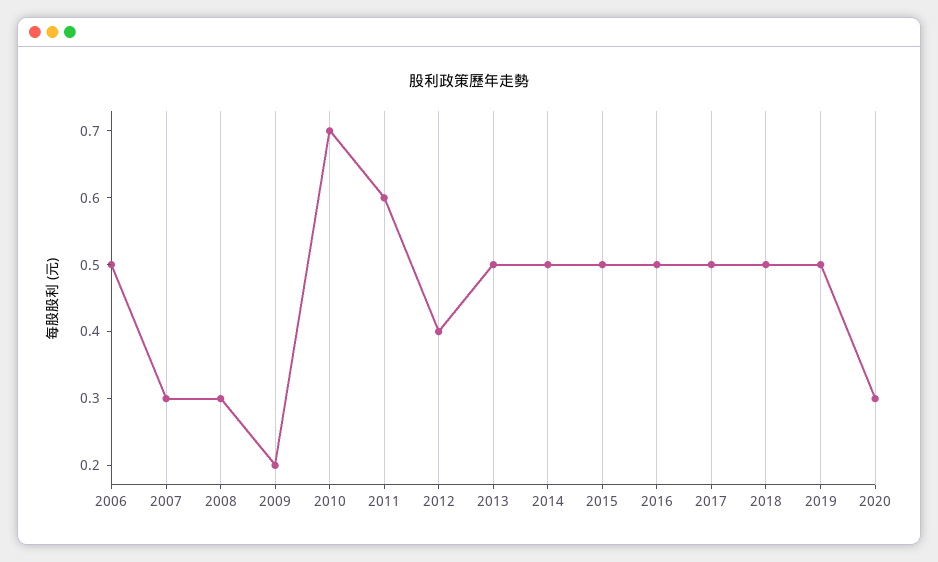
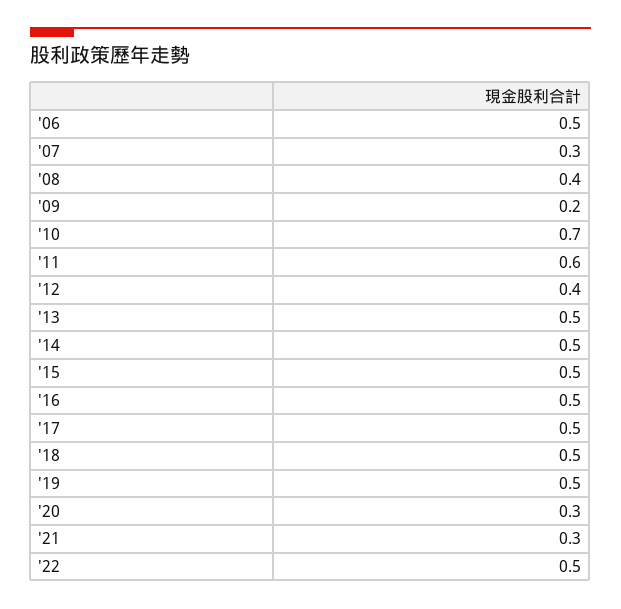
2008: 0.3 -> 0.4
'21: none -> 0.3
'22: none -> 0.5

